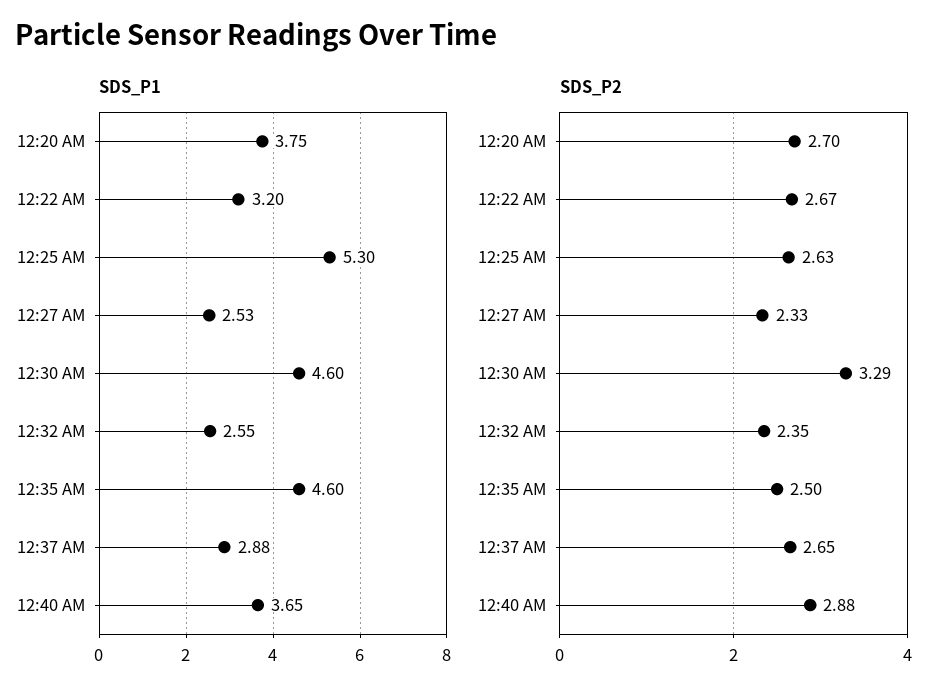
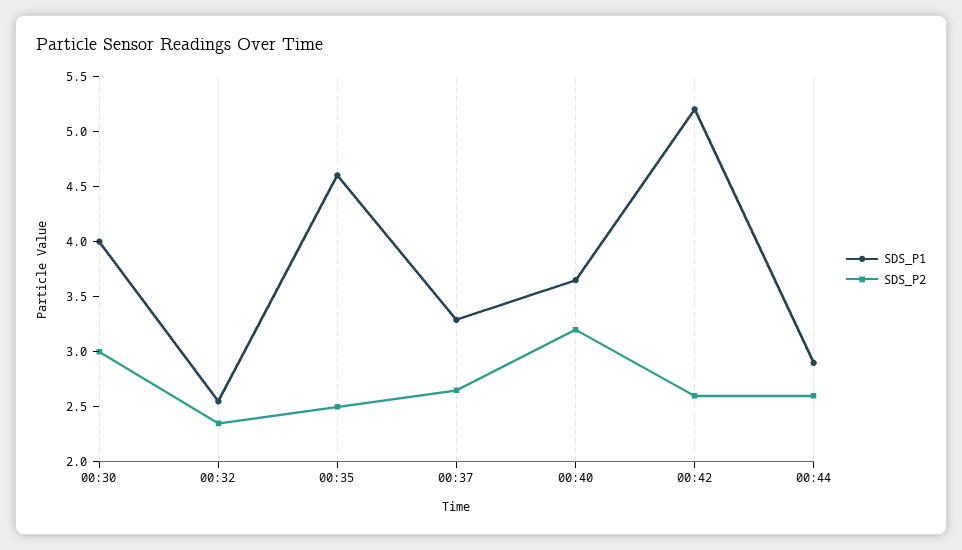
SDS_P1, 12:20 AM: 3.75 -> none
SDS_P1, 12:22 AM: 3.2 -> none
SDS_P1, 12:25 AM: 5.3 -> none
SDS_P1, 12:27 AM: 2.53 -> none
SDS_P1, 12:30 AM: 4.6 -> 4
SDS_P1, 12:37 AM: 2.88 -> 3.3
SDS_P2, 12:20 AM: 2.7 -> none
SDS_P2, 12:22 AM: 2.67 -> none
SDS_P2, 12:25 AM: 2.63 -> none
SDS_P2, 12:27 AM: 2.33 -> none
SDS_P2, 12:30 AM: 3.29 -> 3
SDS_P2, 12:40 AM: 2.88 -> 3.2
SDS_P1, 00:42: none -> 5.2
SDS_P2, 00:42: none -> 2.6
SDS_P1, 00:44: none -> 2.9
SDS_P2, 00:44: none -> 2.6

